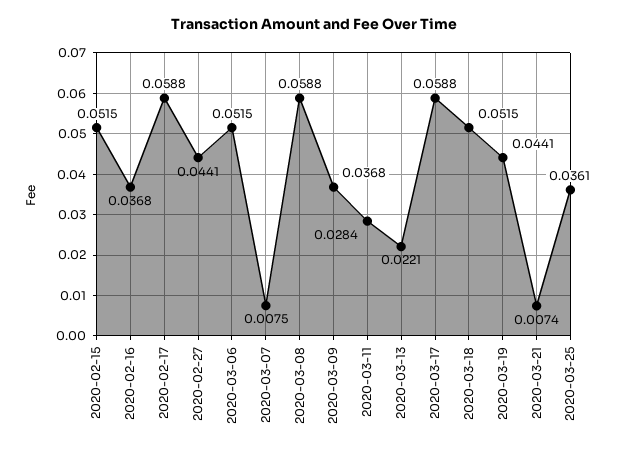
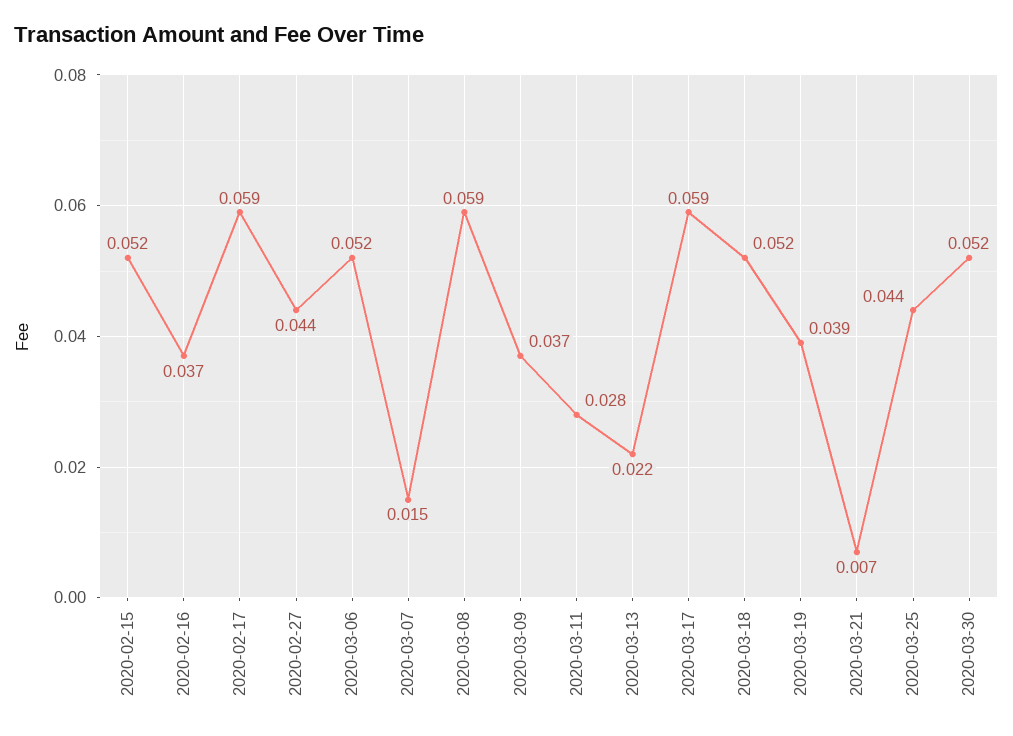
2020-03-07: 0.0075 -> 0.015
2020-03-19: 0.0441 -> 0.039
2020-03-25: 0.0361 -> 0.044
2020-03-30: none -> 0.052

